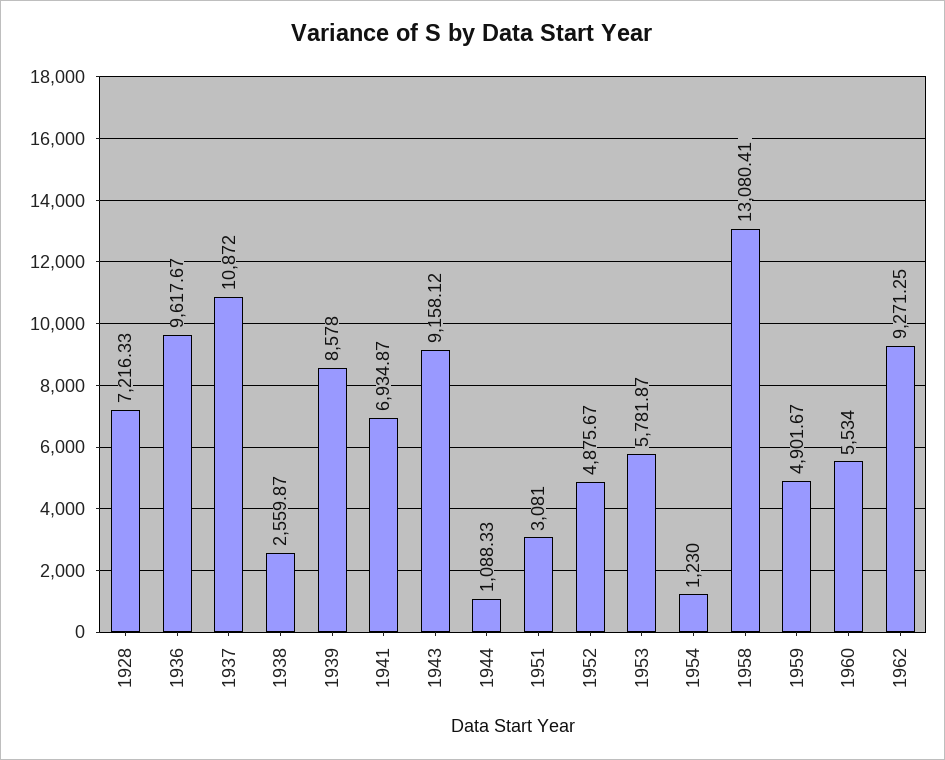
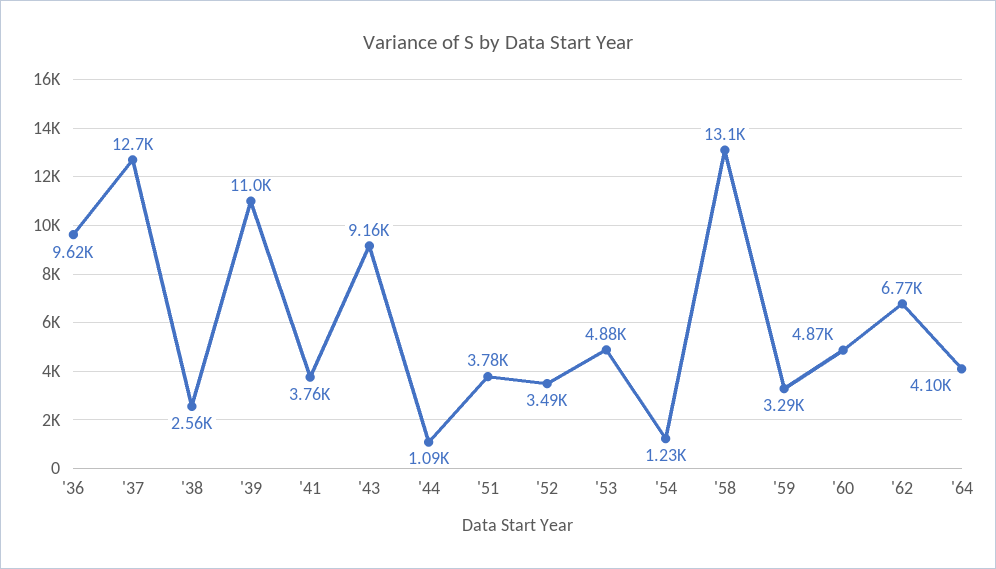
1928: 7216.33 -> none
1937: 10872 -> 12700
1939: 8578 -> 11000
1941: 6934.87 -> 3760
1951: 3081 -> 3780
1952: 4875.67 -> 3490
1953: 5781.87 -> 4880
1959: 4901.67 -> 3290
1960: 5534 -> 4870
1962: 9271.25 -> 6770
'64: none -> 4100

